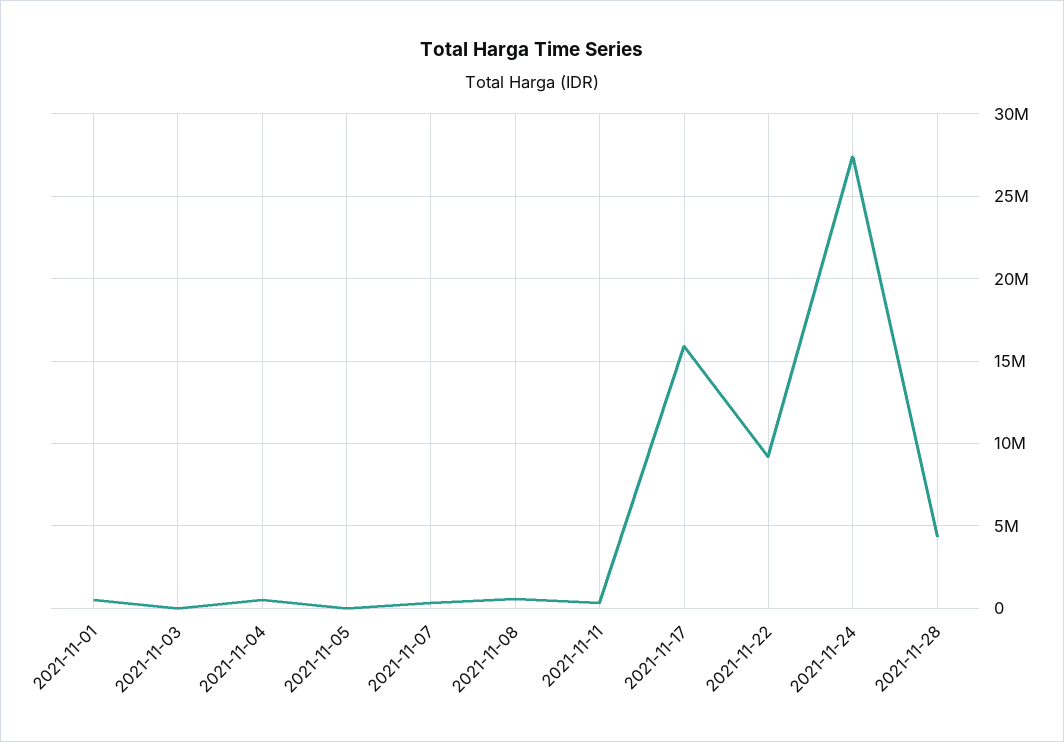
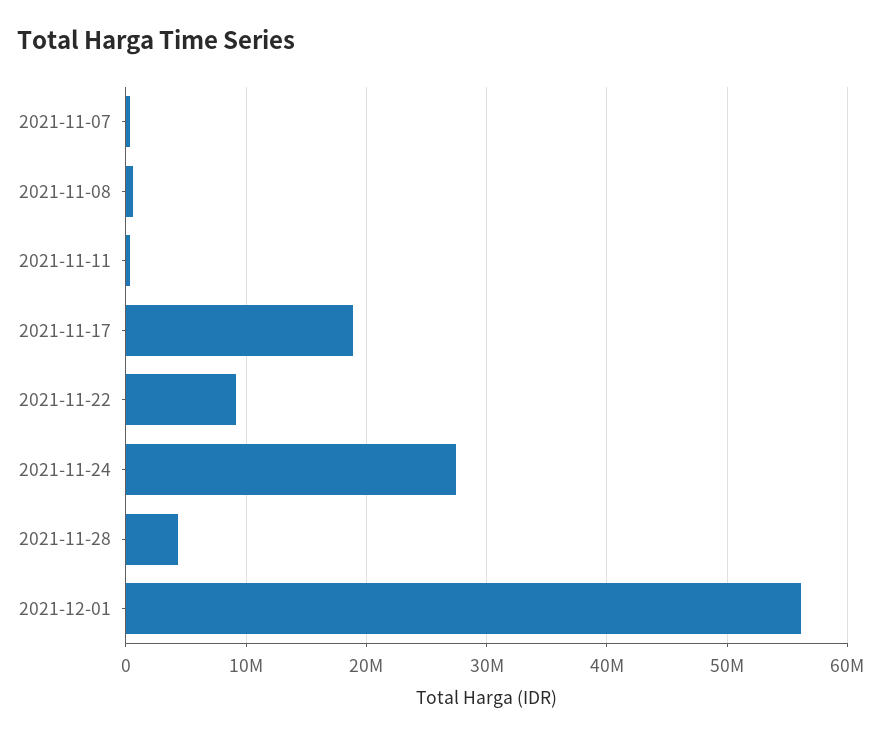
2021-11-01: 500000 -> none
2021-11-03: 0 -> none
2021-11-04: 500000 -> none
2021-11-05: 0 -> none
2021-11-17: 16000000 -> 19000000
2021-12-01: none -> 56000000

